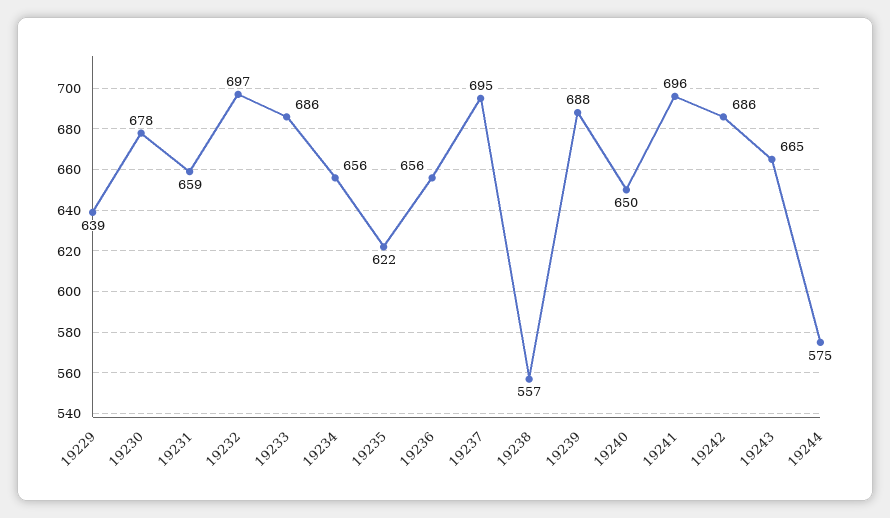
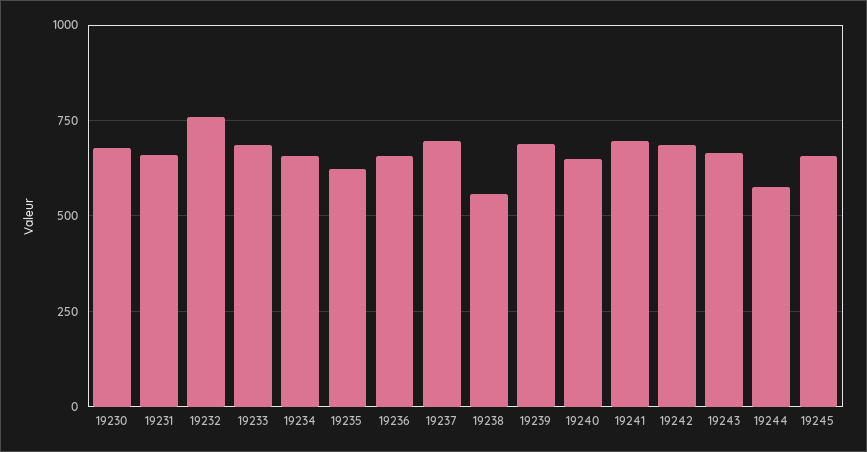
19229: 639 -> none
19232: 697 -> 750
19245: none -> 650

